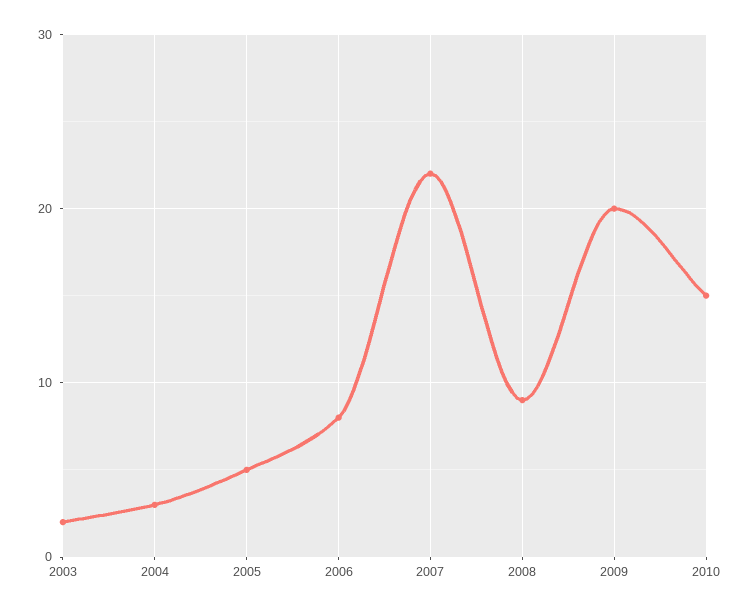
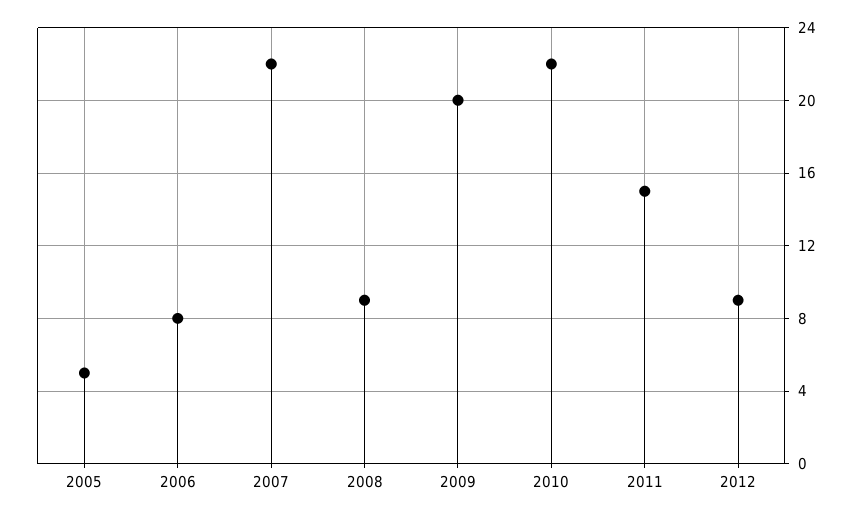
2003: 2 -> none
2004: 3 -> none
2010: 15 -> 22
2011: none -> 15
2012: none -> 9

